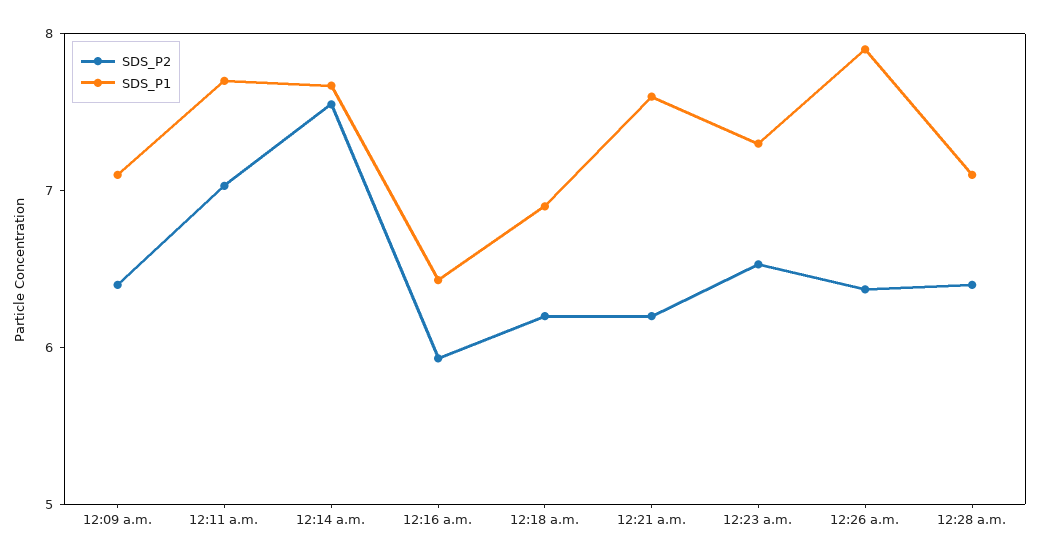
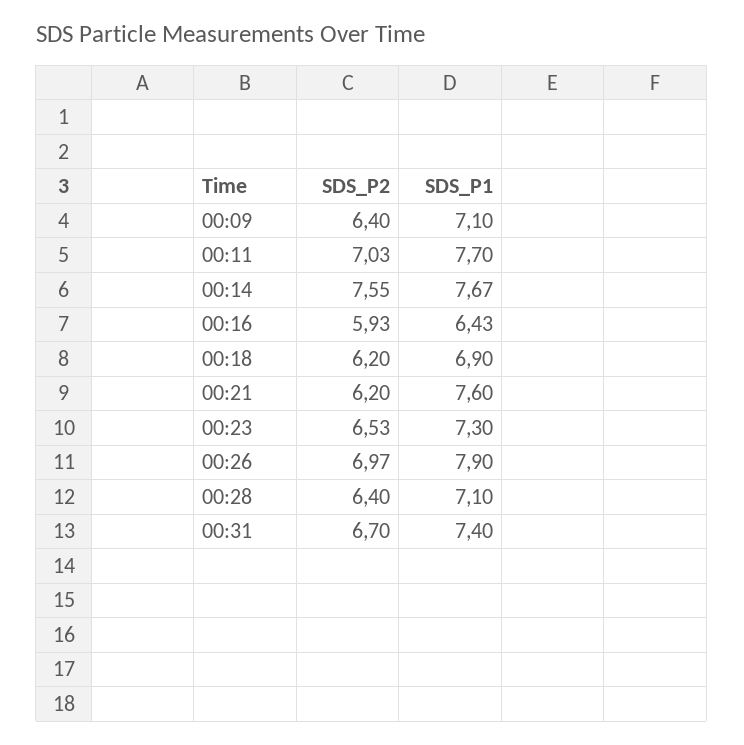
SDS_P2, 12:26 a.m.: 6.4 -> 6.97
SDS_P2, 00:31: none -> 6.7
SDS_P1, 00:31: none -> 7.4

